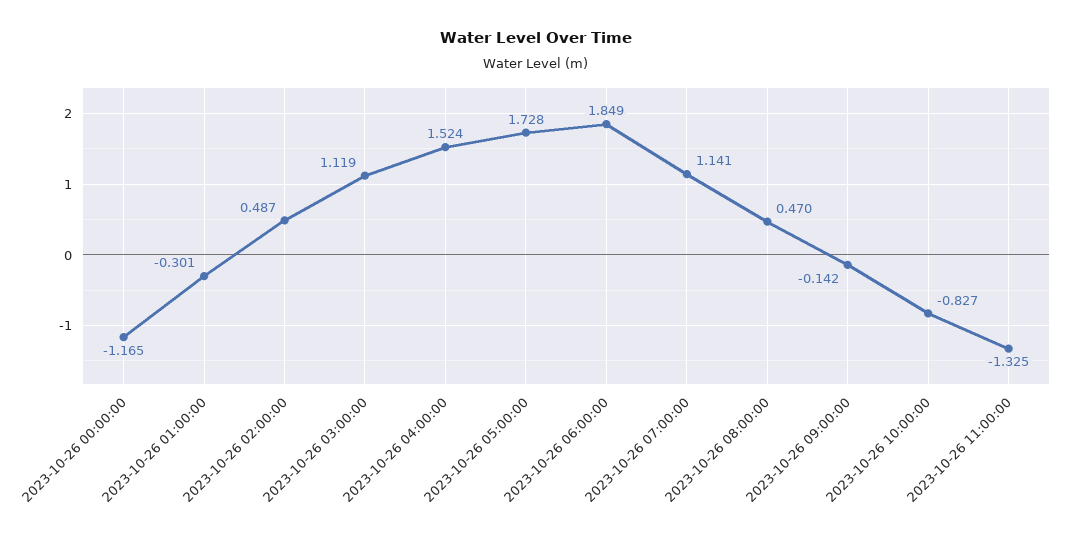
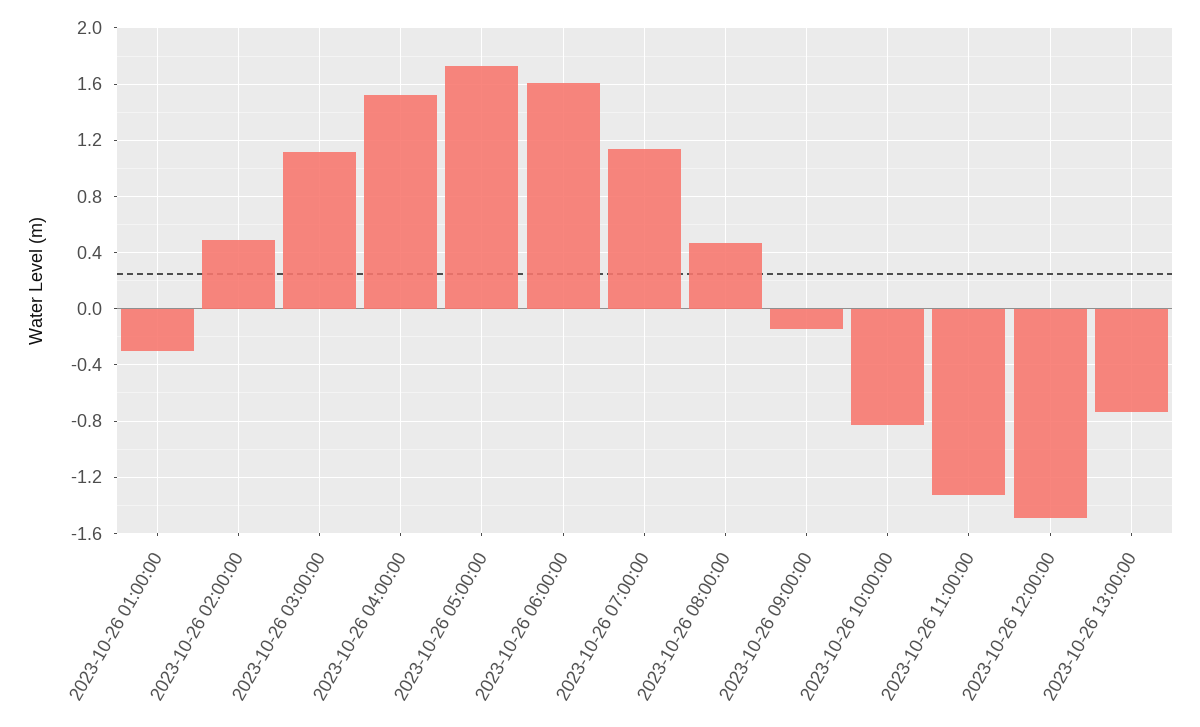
2023-10-26 00:00:00: -1.165 -> none
2023-10-26 06:00:00: 1.849 -> 1.6
2023-10-26 12:00:00: none -> -1.5
2023-10-26 13:00:00: none -> -0.75

